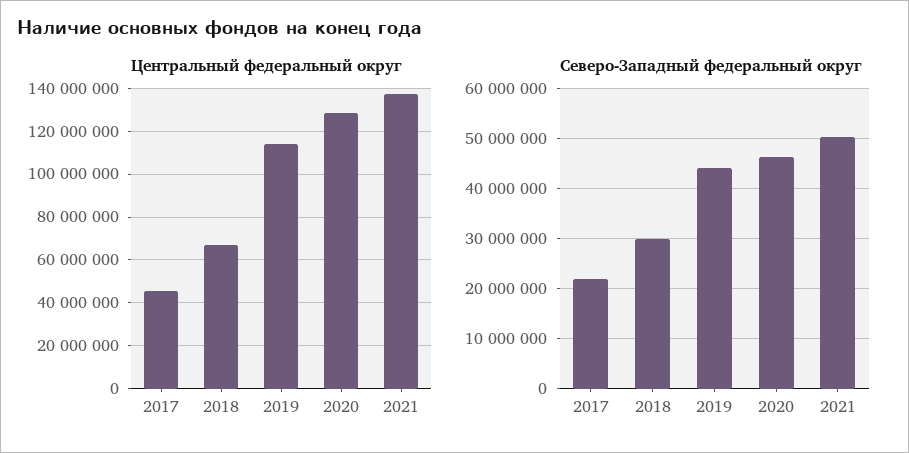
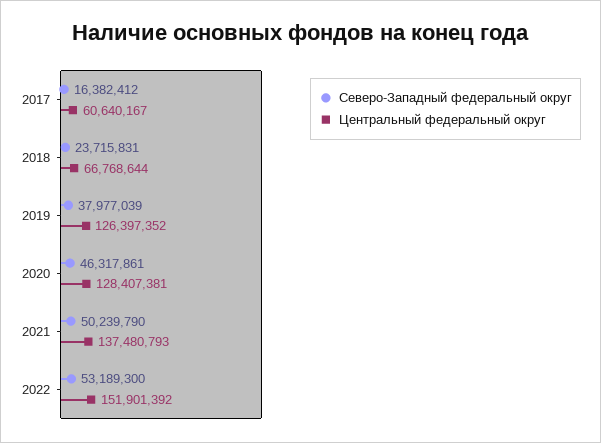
Центральный федеральный округ, 2017: 45000000 -> 60640167
Центральный федеральный округ, 2019: 115000000 -> 126397352
Северо-Западный федеральный округ, 2017: 22000000 -> 16382412
Северо-Западный федеральный округ, 2018: 30000000 -> 23715831
Северо-Западный федеральный округ, 2019: 44000000 -> 37977039
Северо-Западный федеральный округ, 2022: none -> 53189300
Центральный федеральный округ, 2022: none -> 151901392

